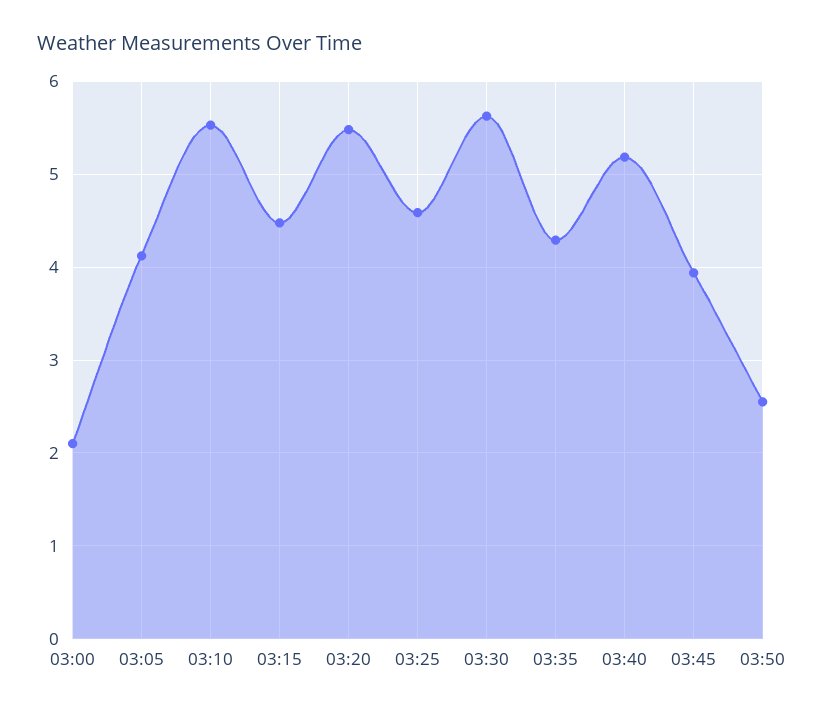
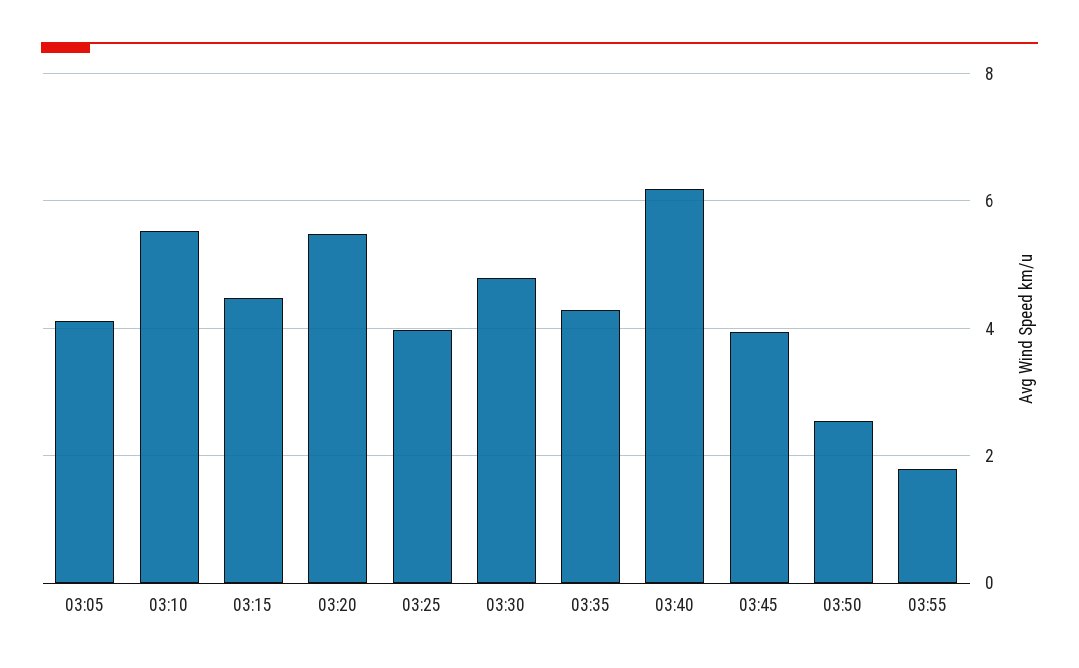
03:00: 2.1 -> none
03:25: 4.6 -> 4
03:30: 5.6 -> 4.8
03:40: 5.2 -> 6.2
03:55: none -> 1.8

